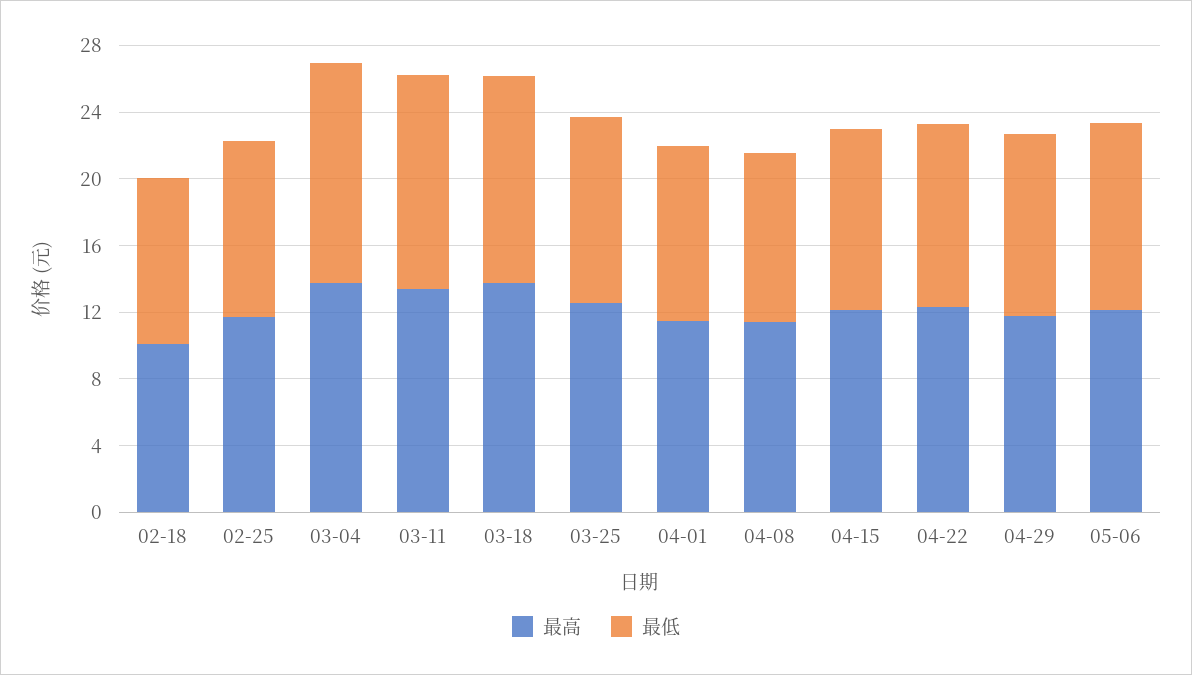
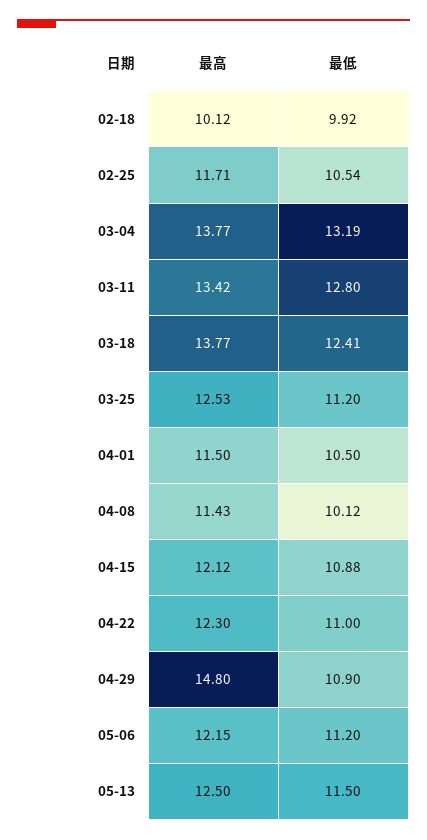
最高, 04-29: 12 -> 14.8
最高, 05-13: none -> 12.5
最低, 05-13: none -> 11.5

